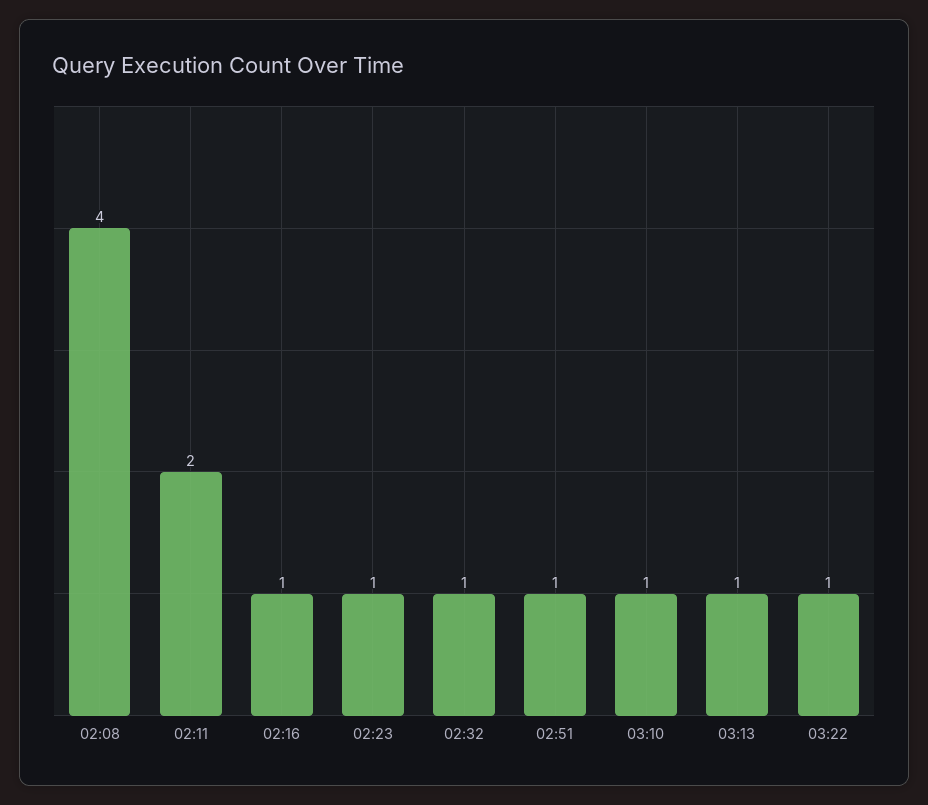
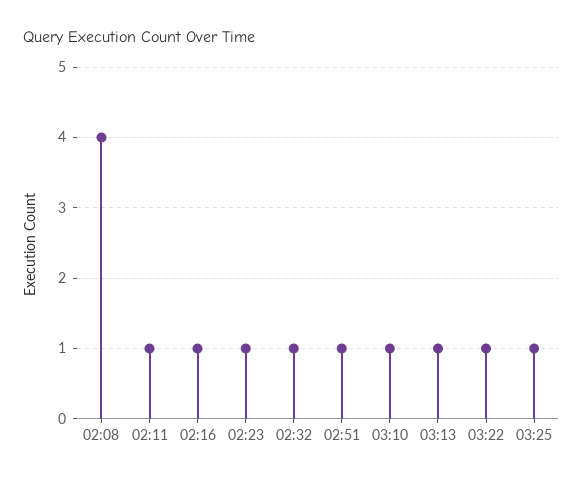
02:11: 2 -> 1
03:25: none -> 1

